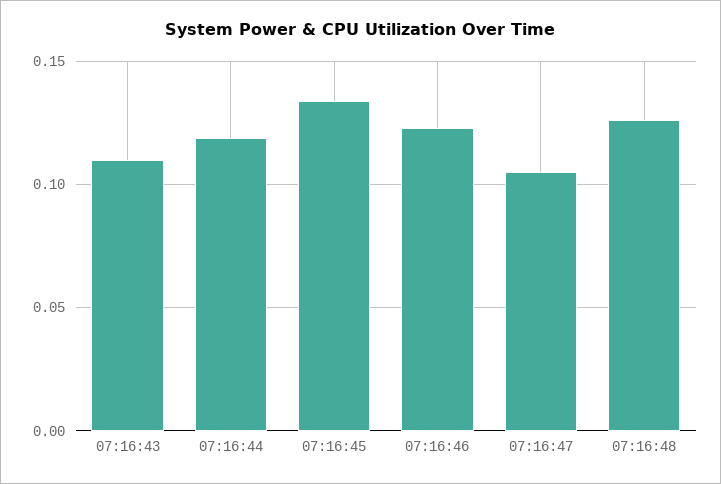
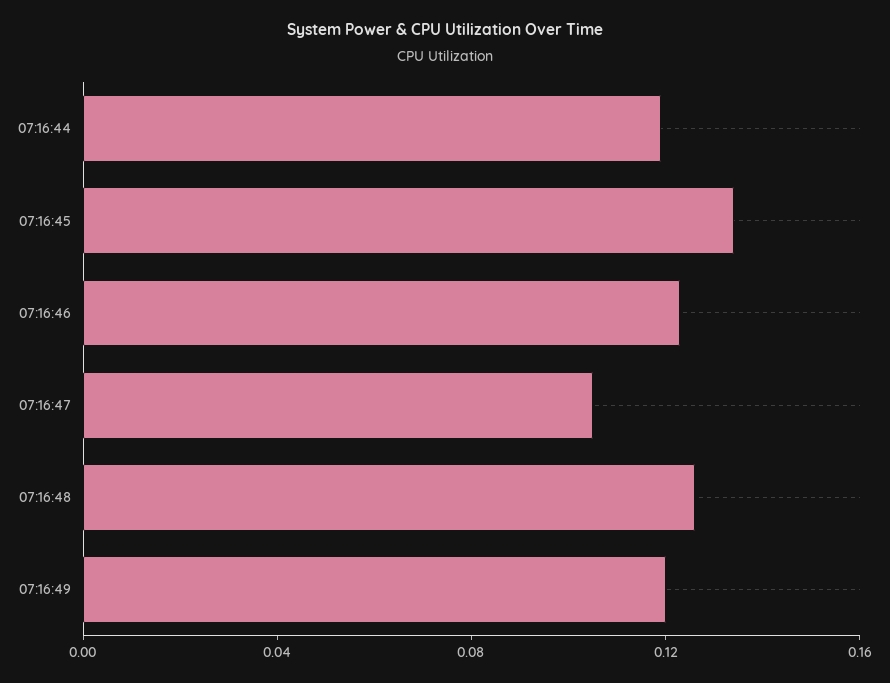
07:16:43: 0.11 -> none
07:16:49: none -> 0.12

